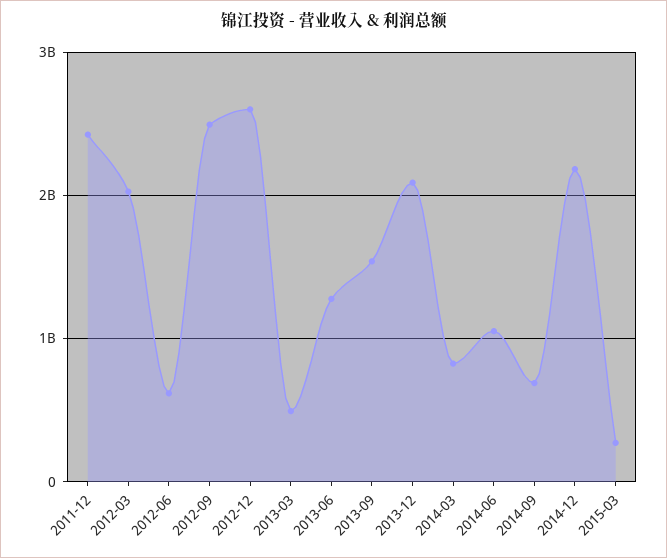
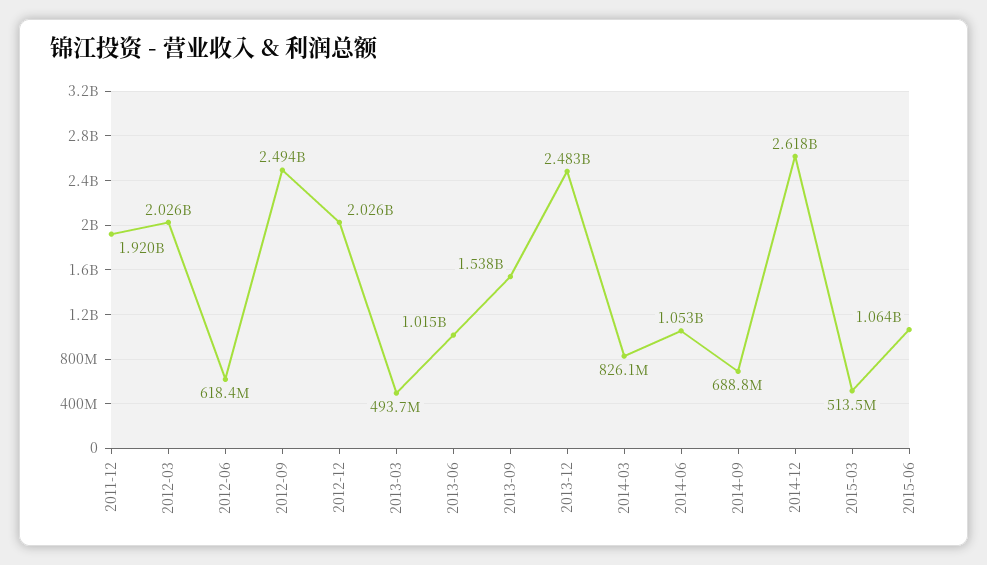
2011-12: 2400000000 -> 1920000000
2012-12: 2600000000 -> 2026000000
2013-06: 1300000000 -> 1015000000
2013-12: 2100000000 -> 2483000000
2014-12: 2200000000 -> 2618000000
2015-03: 300000000 -> 513500000
2015-06: none -> 1064000000

